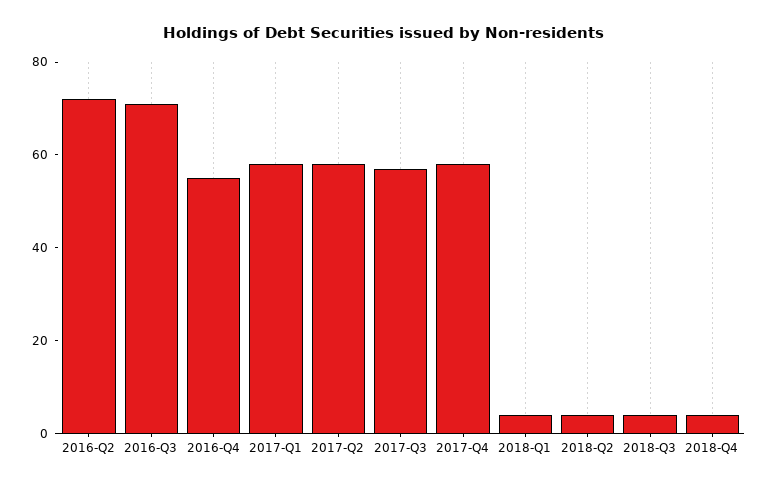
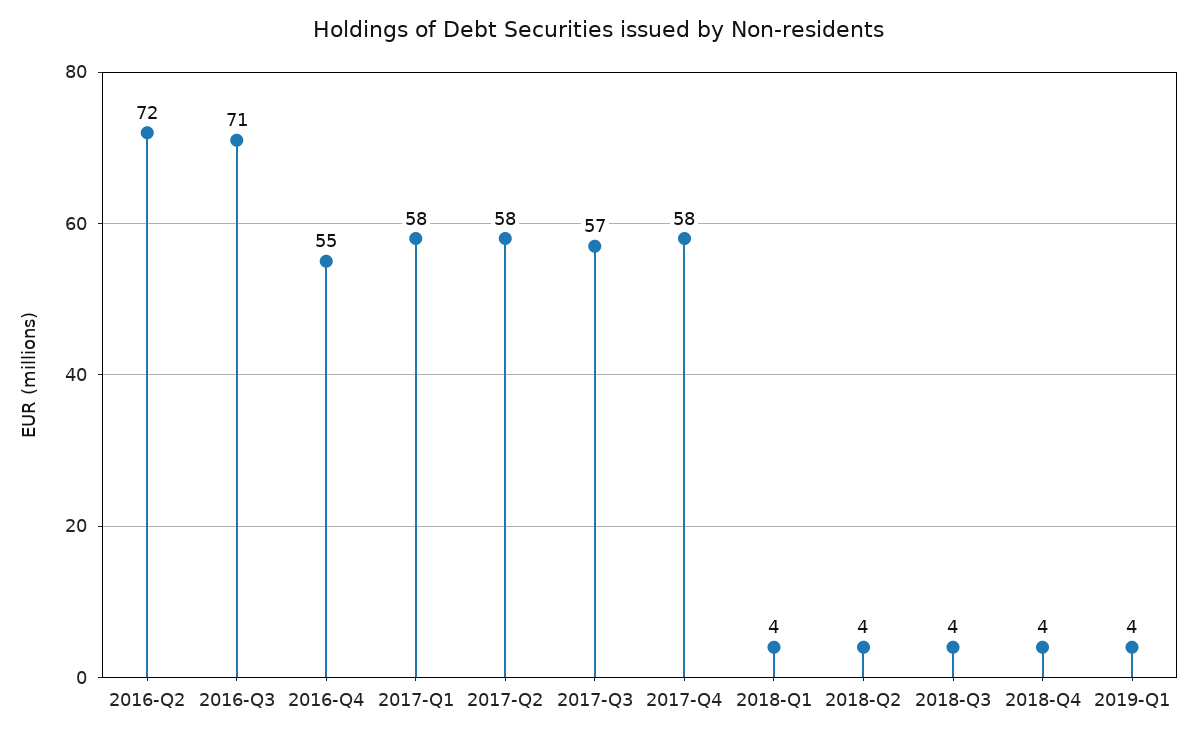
2019-Q1: none -> 4

